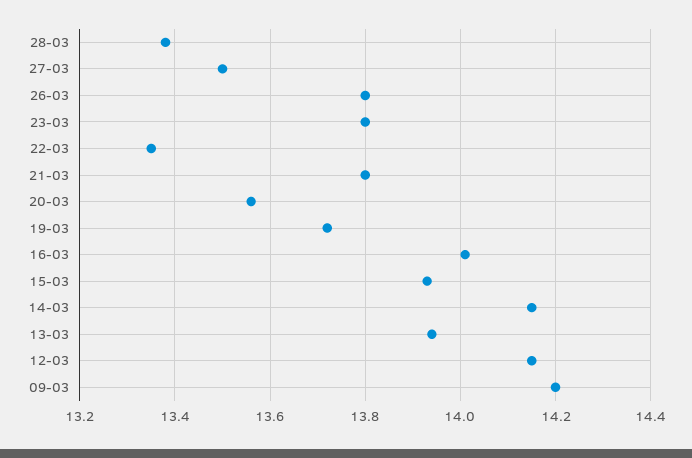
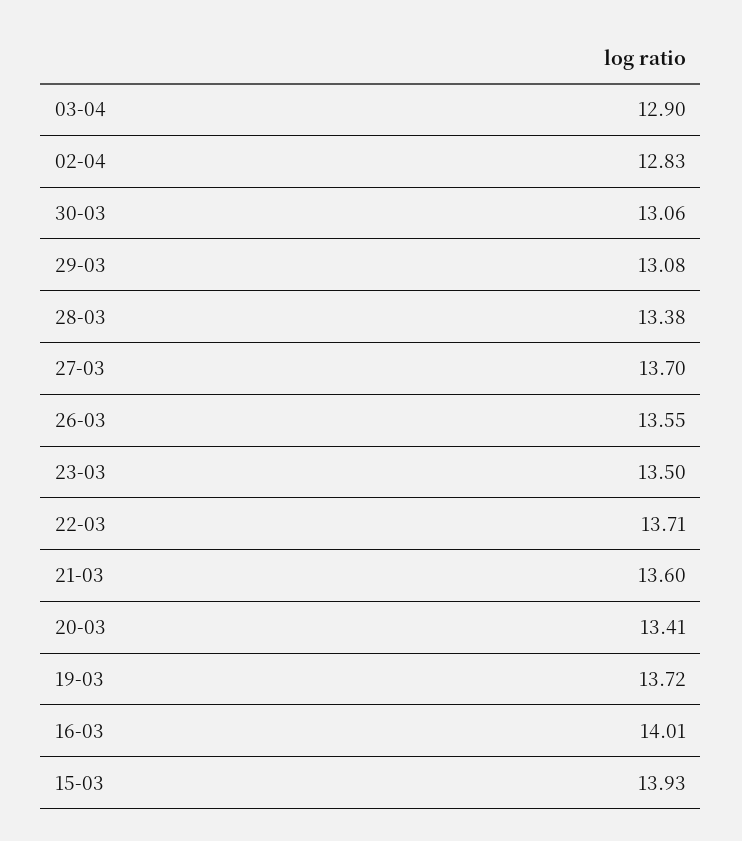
27-03: 13.5 -> 13.7
26-03: 13.8 -> 13.55
23-03: 13.8 -> 13.5
22-03: 13.35 -> 13.71
21-03: 13.8 -> 13.6
20-03: 13.55 -> 13.41
14-03: 14.15 -> none
13-03: 13.95 -> none
12-03: 14.15 -> none
09-03: 14.2 -> none
03-04: none -> 12.9
02-04: none -> 12.83
30-03: none -> 13.06
29-03: none -> 13.08

